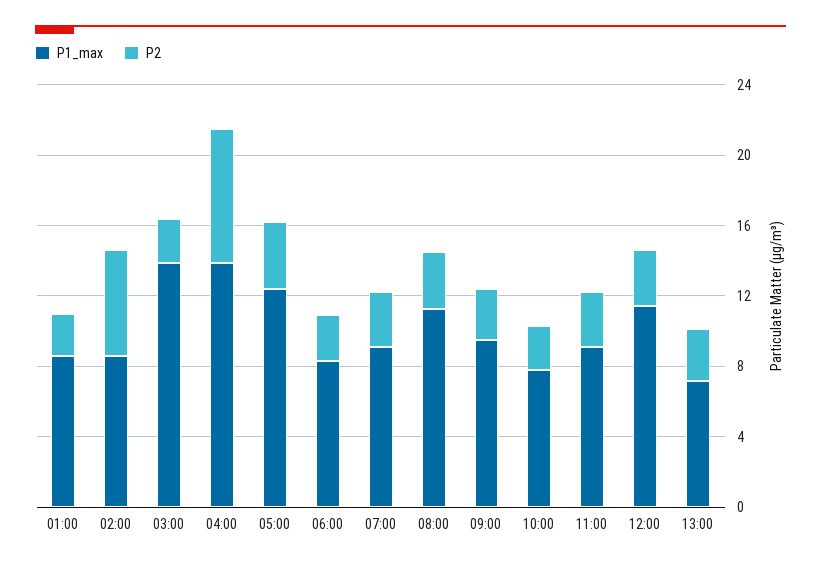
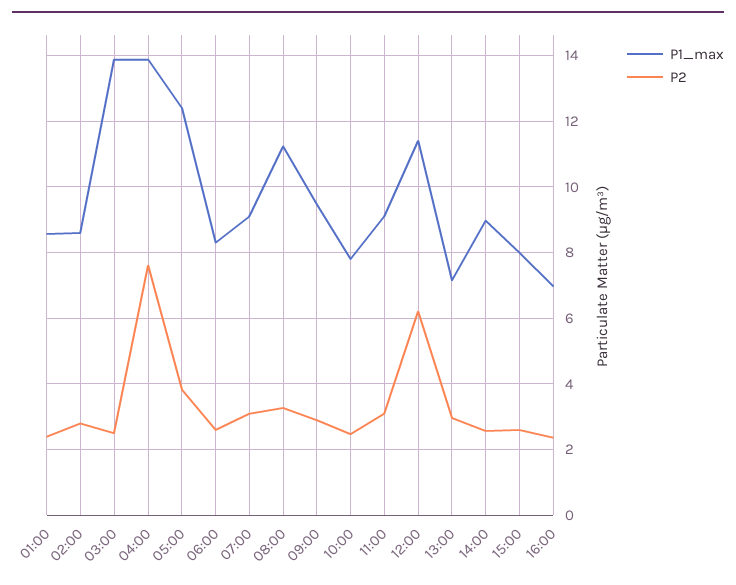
P2, 02:00: 6 -> 2.8
P2, 12:00: 3 -> 6.2
P1_max, 14:00: none -> 9
P2, 14:00: none -> 2.6
P1_max, 15:00: none -> 8
P2, 15:00: none -> 2.6
P1_max, 16:00: none -> 7
P2, 16:00: none -> 2.4

